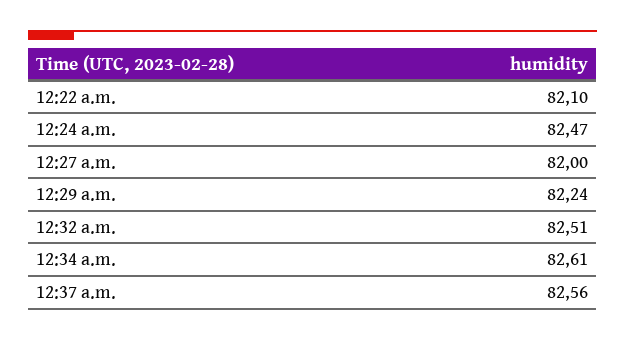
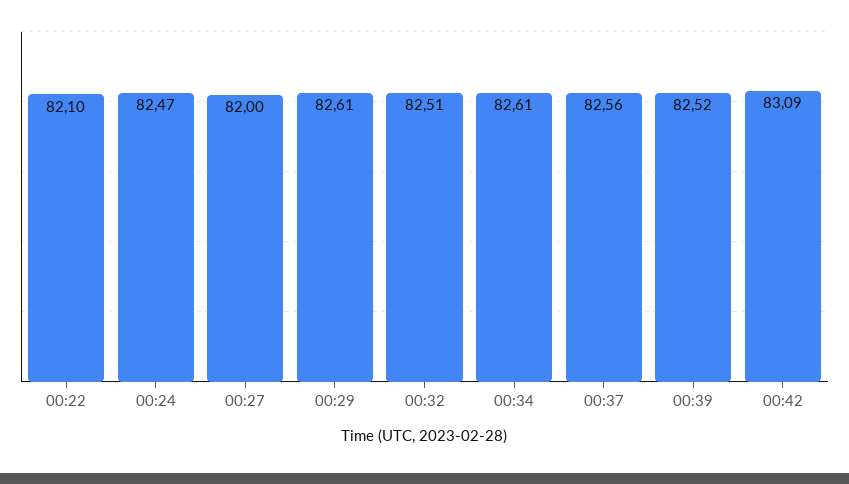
12:29 a.m.: 82.24 -> 82.61
00:39: none -> 82.52
00:42: none -> 83.09

